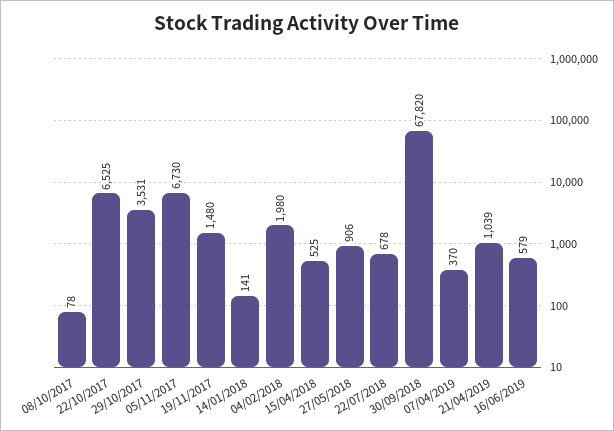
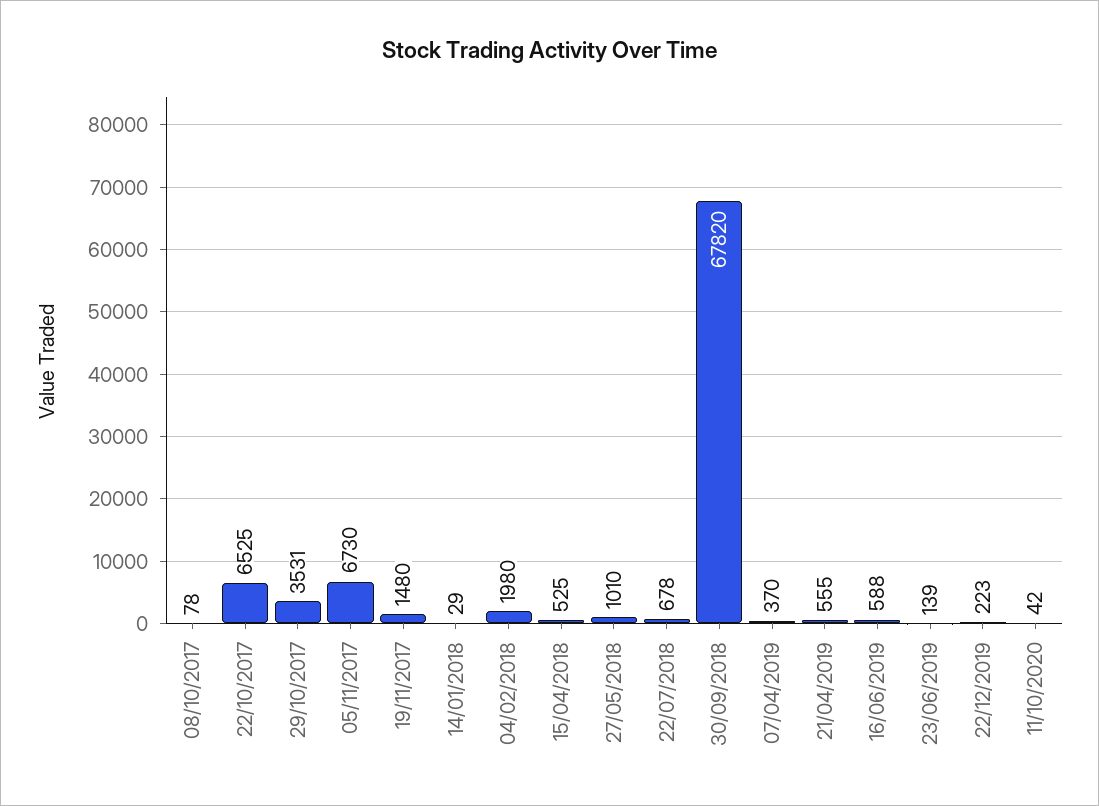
14/01/2018: 141 -> 29
27/05/2018: 906 -> 1010
21/04/2019: 1039 -> 555
16/06/2019: 579 -> 588
23/06/2019: none -> 139
22/12/2019: none -> 223
11/10/2020: none -> 42

